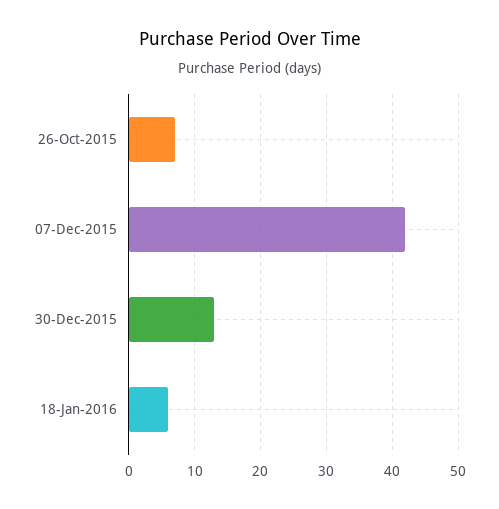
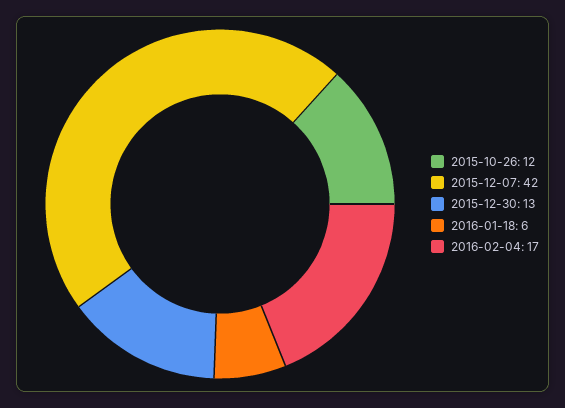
26-Oct-2015: 7 -> 12
2016-02-04: none -> 17

